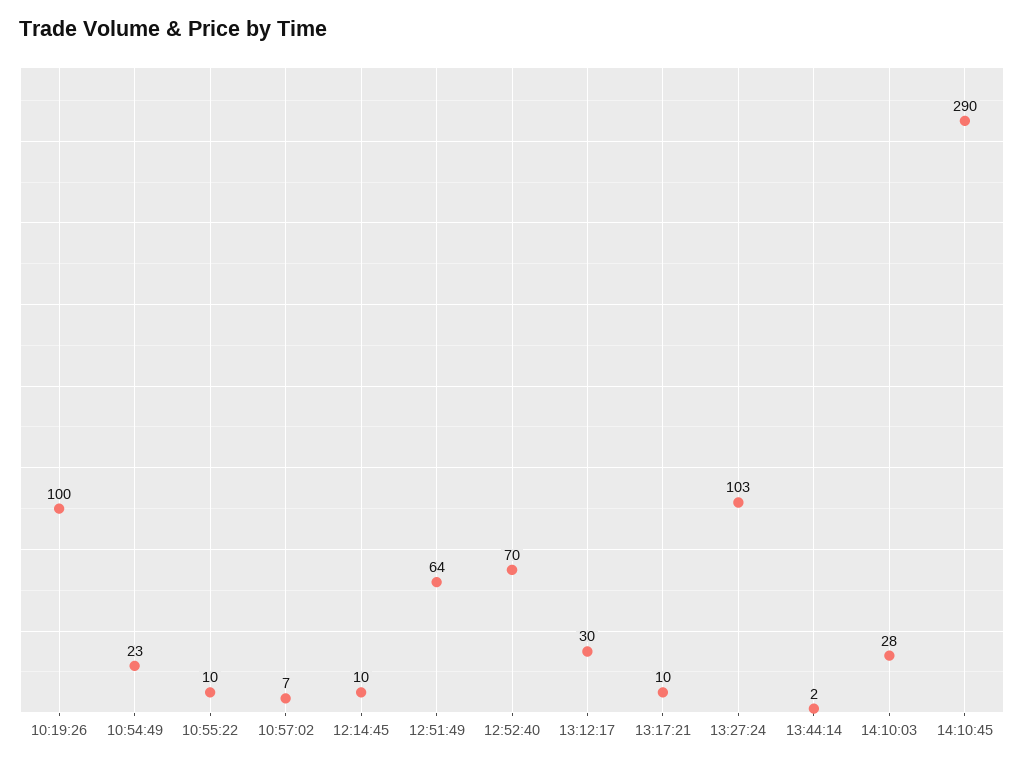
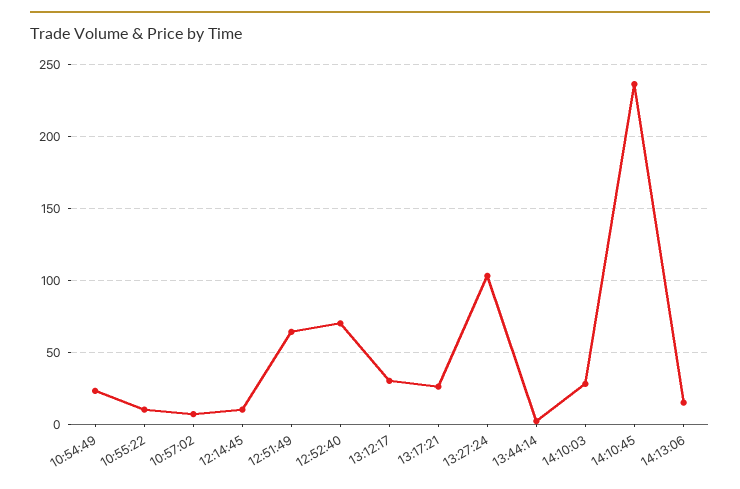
10:19:26: 100 -> none
13:17:21: 10 -> 25
14:10:45: 290 -> 235
14:13:06: none -> 15

